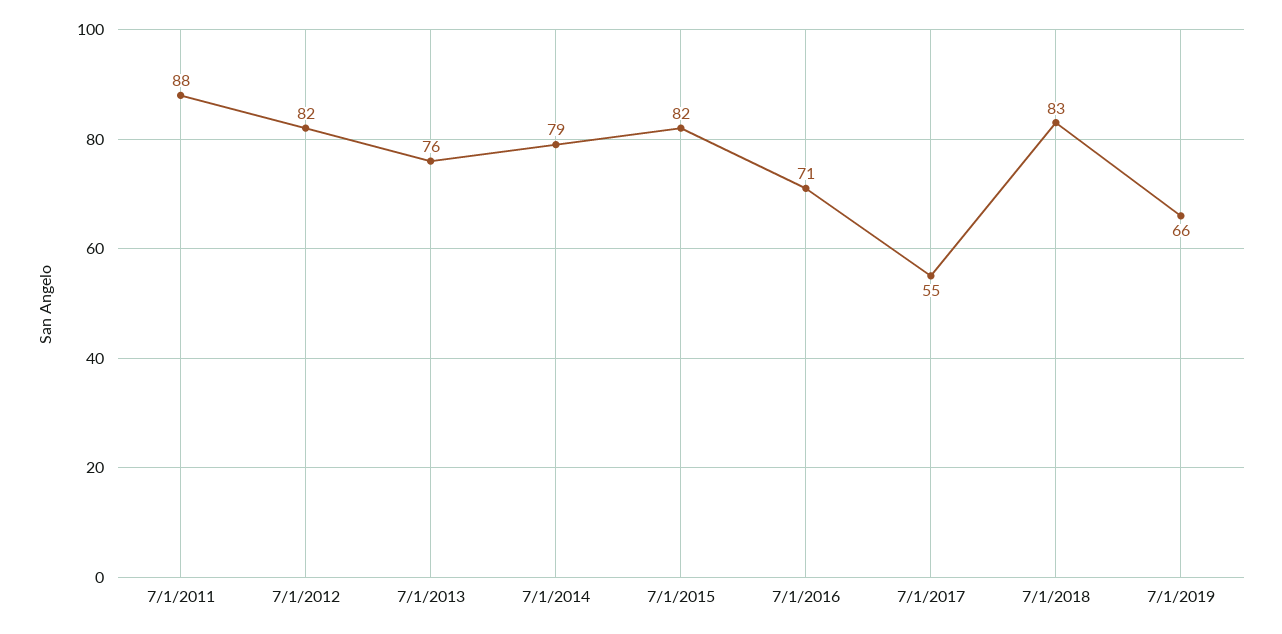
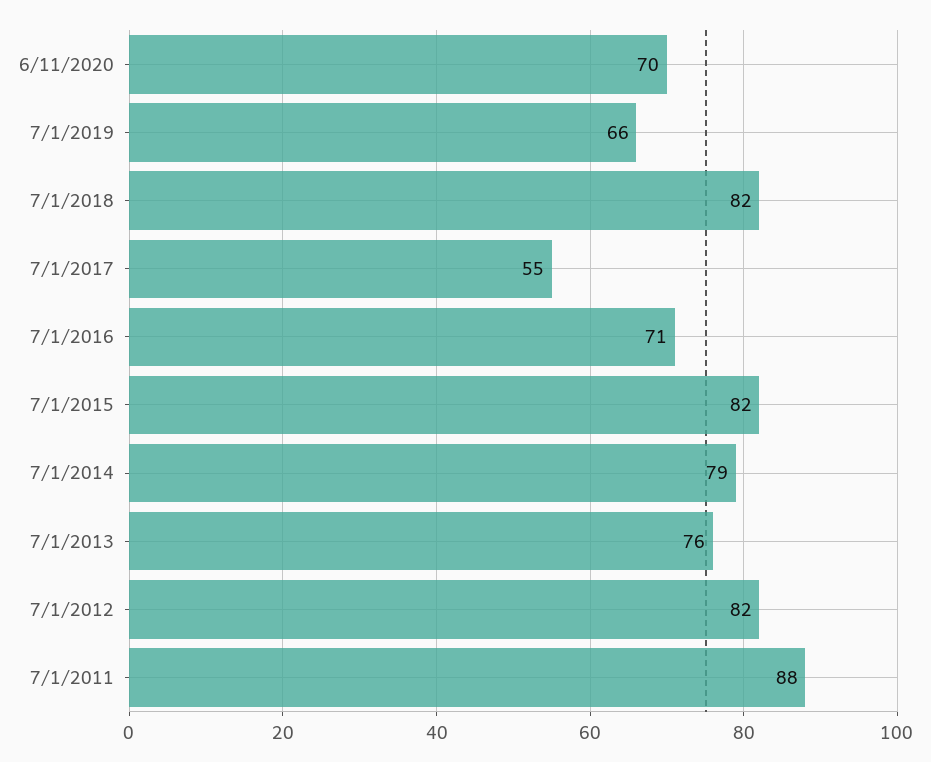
7/1/2018: 83 -> 82
6/11/2020: none -> 70

